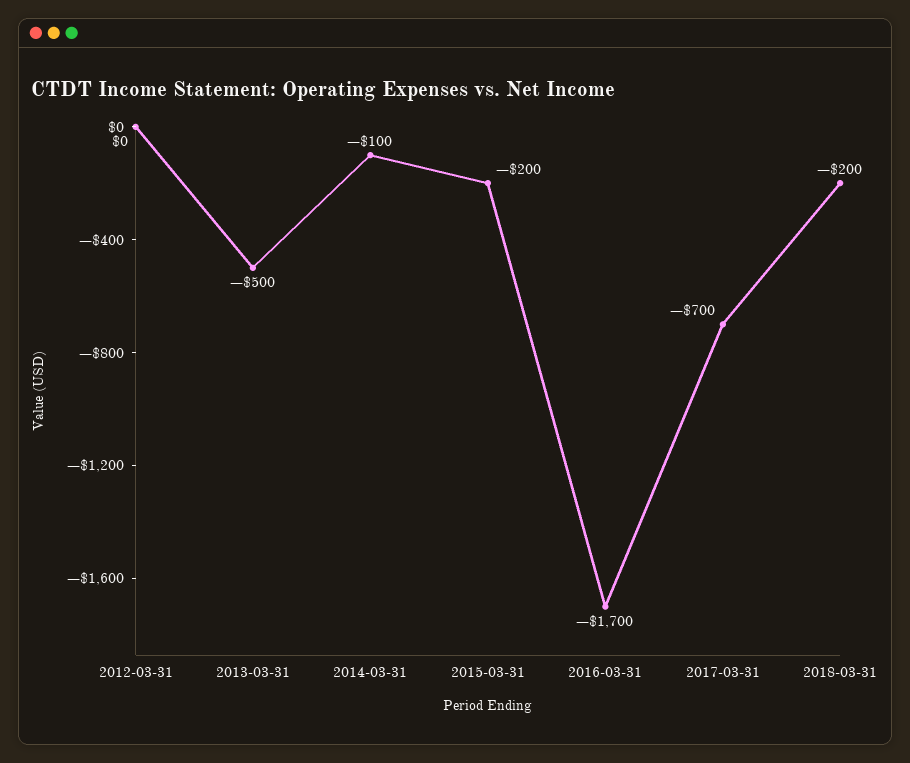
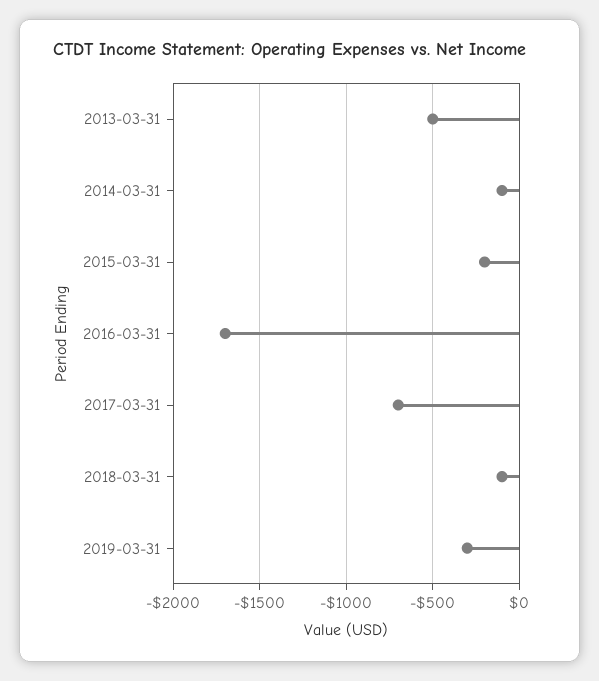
2012-03-31: 0 -> none
2018-03-31: -200 -> -100
2019-03-31: none -> -300

